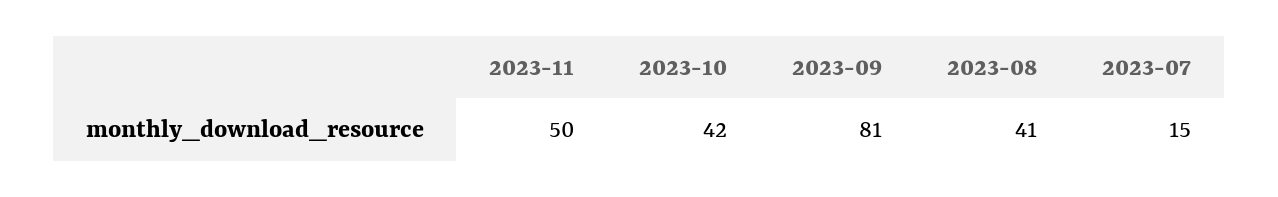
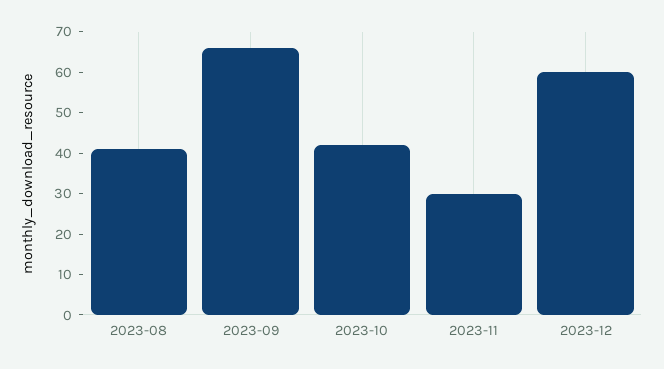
2023-11: 50 -> 30
2023-09: 81 -> 65
2023-07: 15 -> none
2023-12: none -> 60

